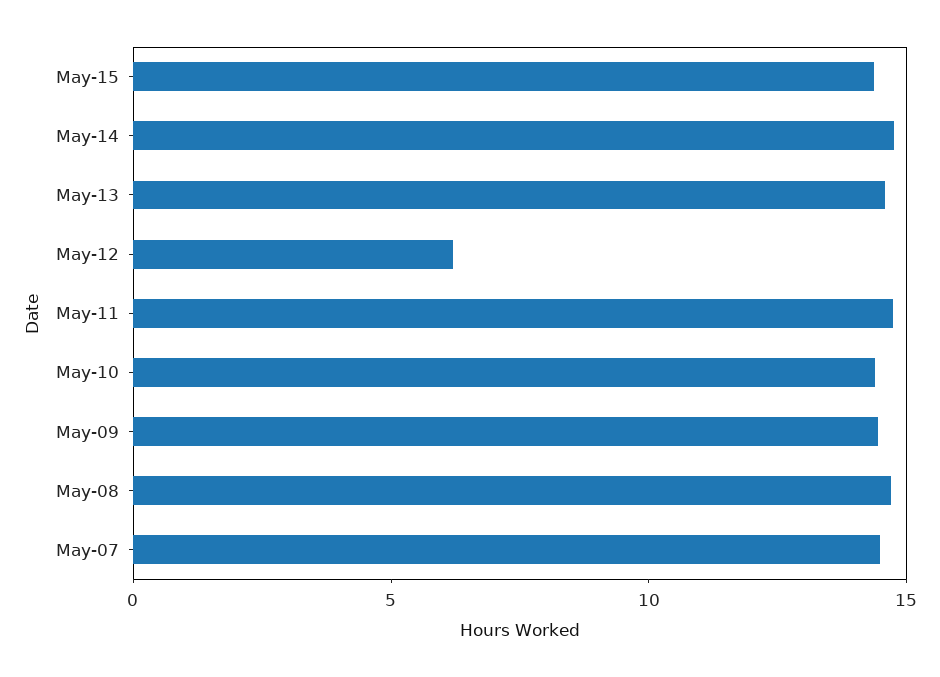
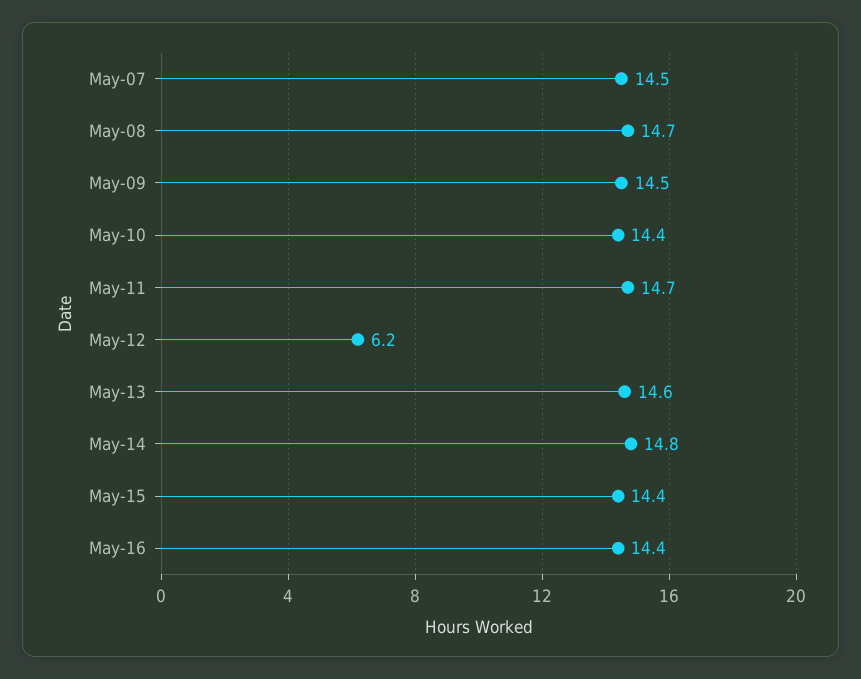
May-16: none -> 14.4

